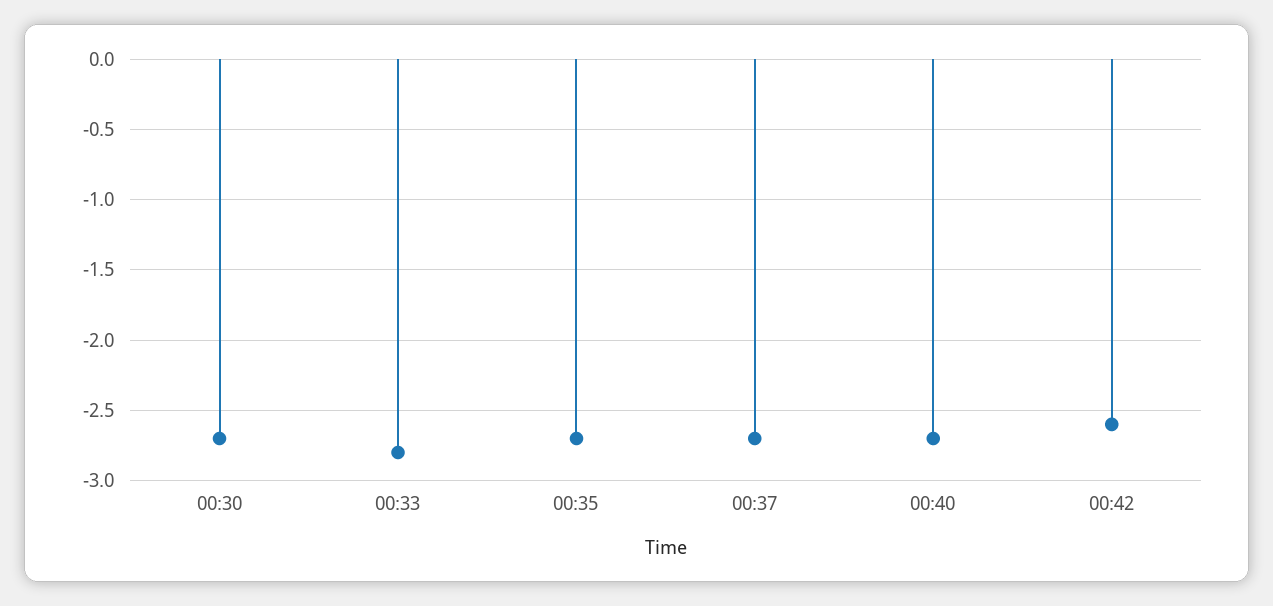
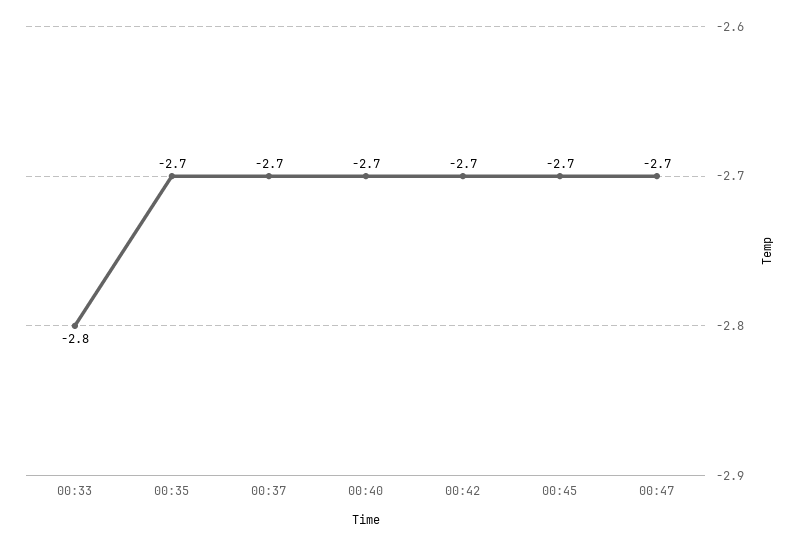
00:30: -2.7 -> none
00:42: -2.6 -> -2.7
00:45: none -> -2.7
00:47: none -> -2.7

